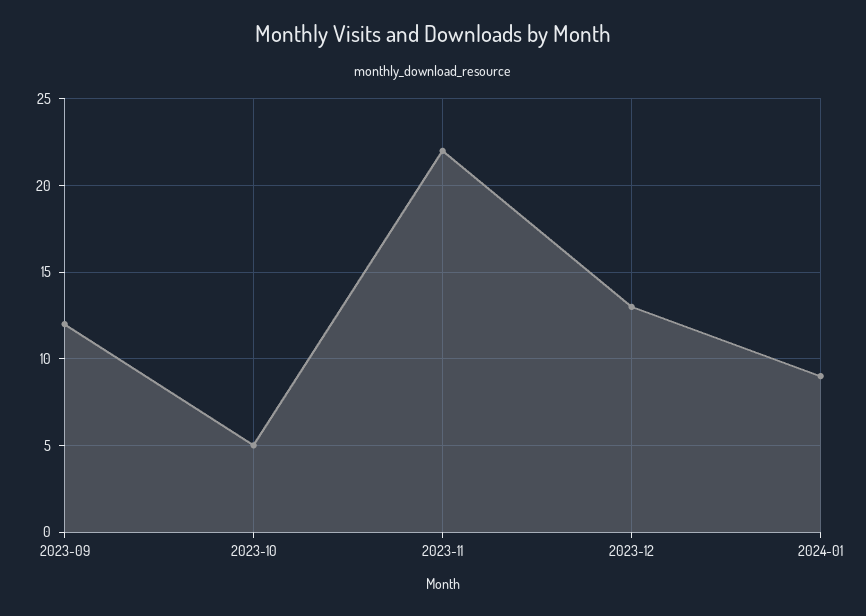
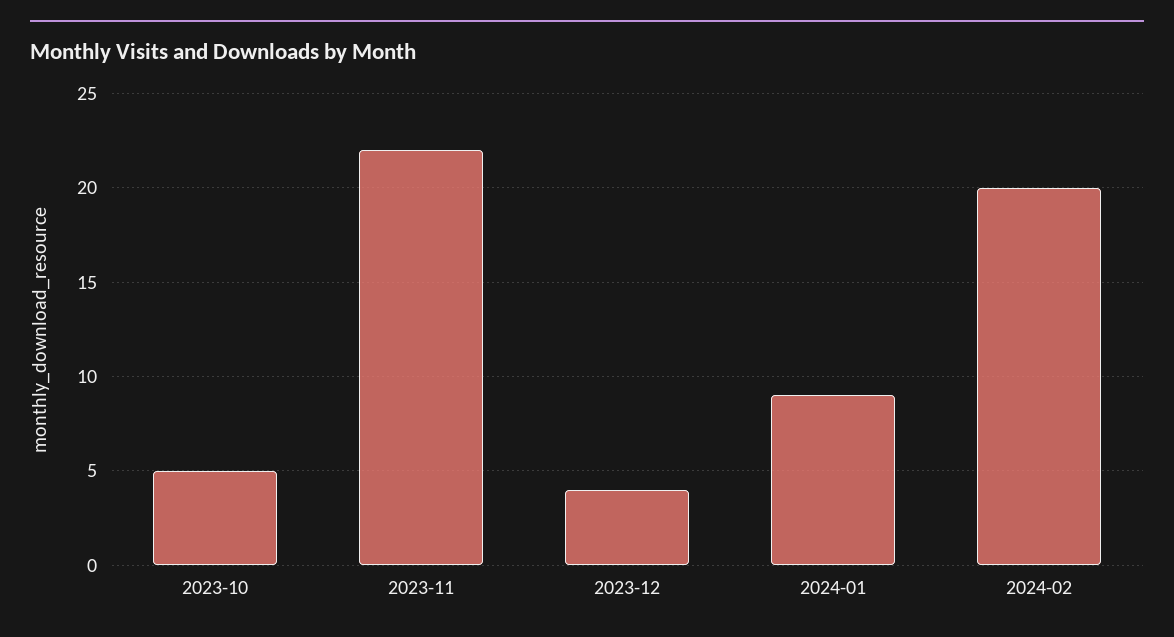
2023-09: 12 -> none
2023-12: 13 -> 4
2024-02: none -> 20

